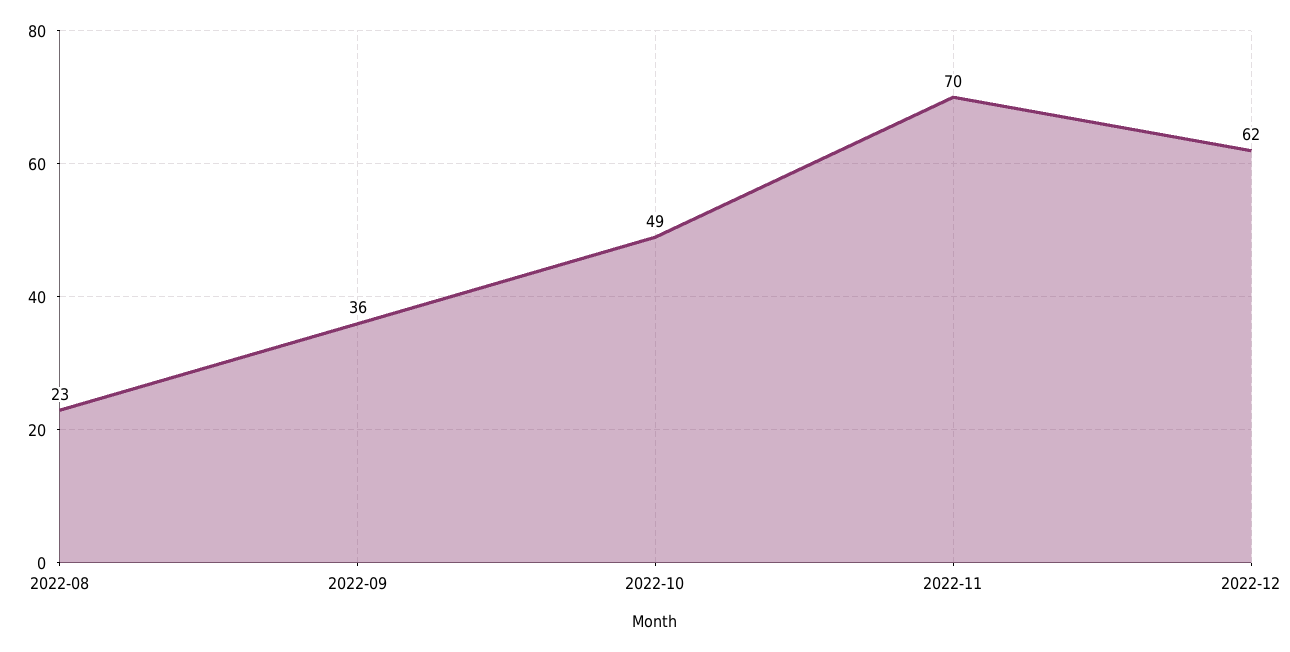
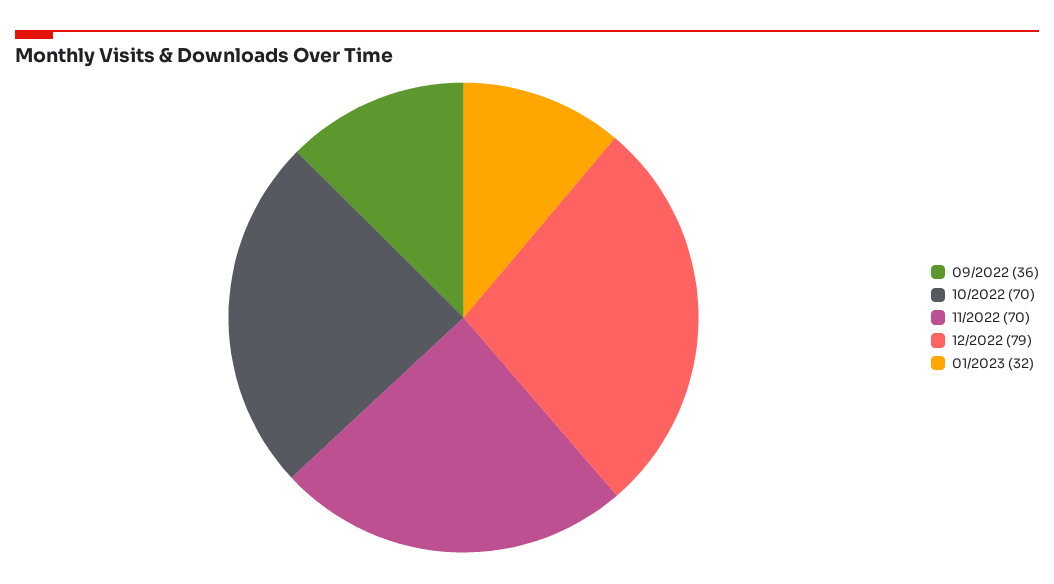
2022-08: 23 -> none
2022-10: 49 -> 70
2022-12: 62 -> 79
01/2023: none -> 32

